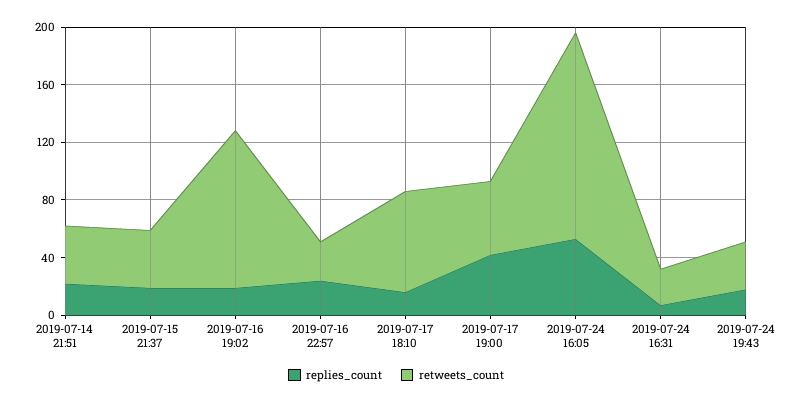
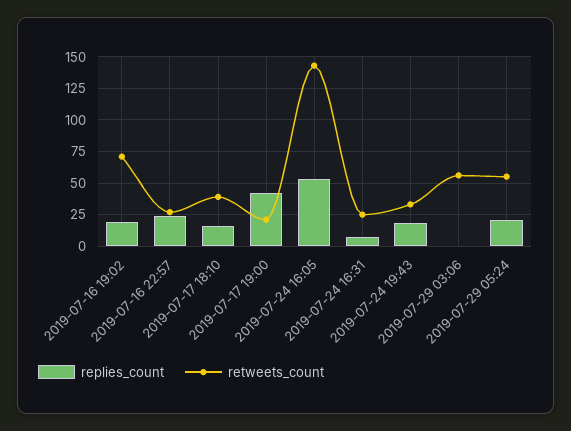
replies_count, 2019-07-14 21:51: 20 -> none
retweets_count, 2019-07-14 21:51: 40 -> none
replies_count, 2019-07-15 21:37: 20 -> none
retweets_count, 2019-07-15 21:37: 40 -> none
retweets_count, 2019-07-16 19:02: 110 -> 70
retweets_count, 2019-07-17 18:10: 70 -> 40
retweets_count, 2019-07-17 19:00: 50 -> 20
replies_count, 2019-07-29 03:06: none -> 0
retweets_count, 2019-07-29 03:06: none -> 55
replies_count, 2019-07-29 05:24: none -> 20
retweets_count, 2019-07-29 05:24: none -> 55

